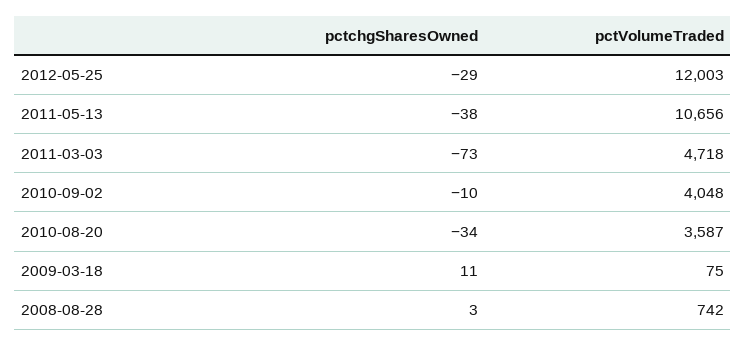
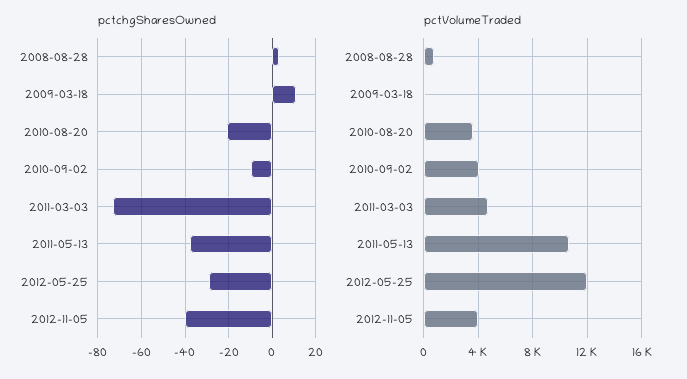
pctchgSharesOwned, 2010-08-20: -34 -> -20
pctchgSharesOwned, 2012-11-05: none -> -40
pctVolumeTraded, 2012-11-05: none -> 4000

